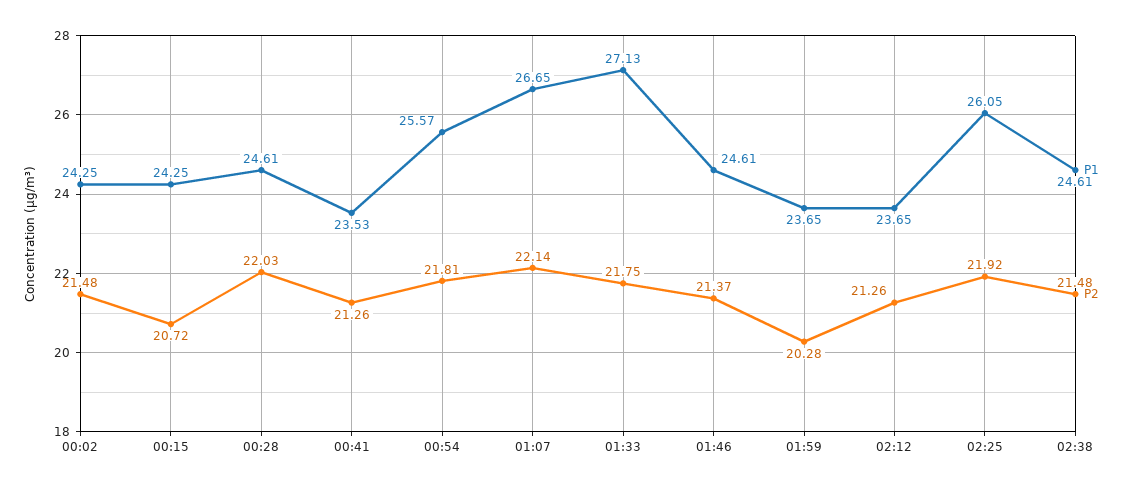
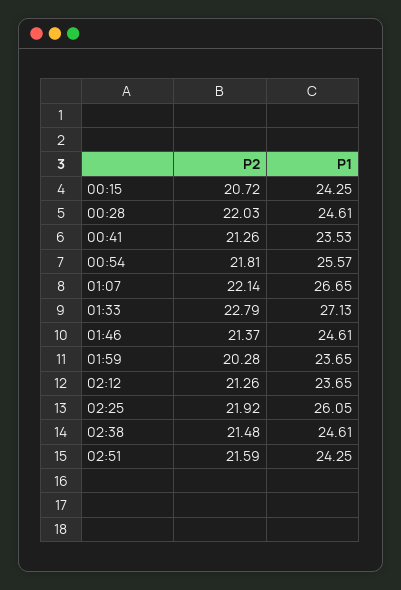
P1, 00:02: 24.25 -> none
P2, 00:02: 21.48 -> none
P2, 01:33: 21.75 -> 22.79
P2, 02:51: none -> 21.59
P1, 02:51: none -> 24.25

